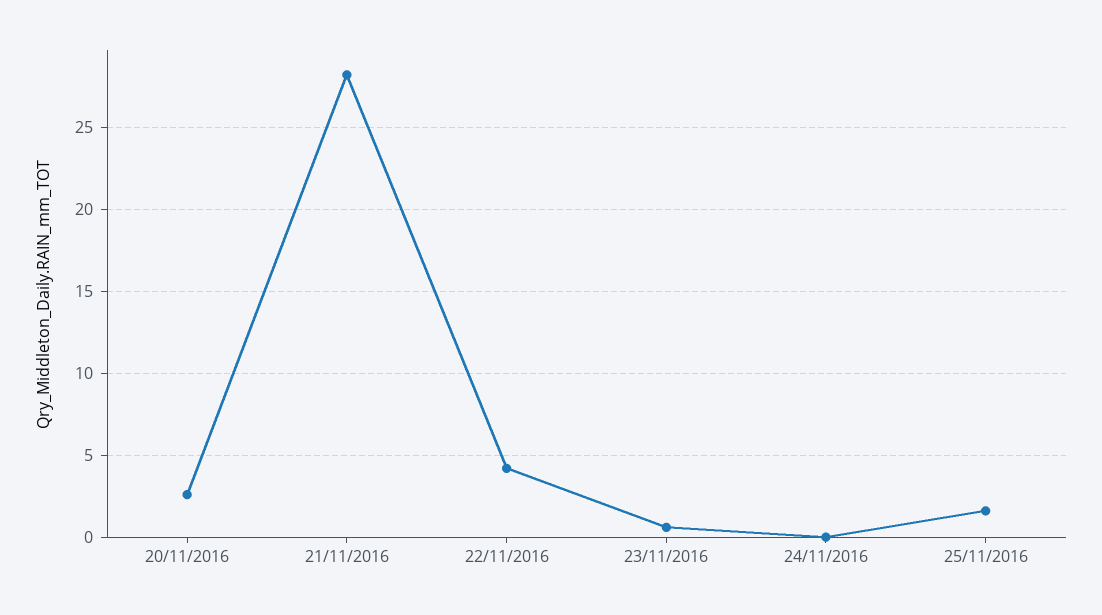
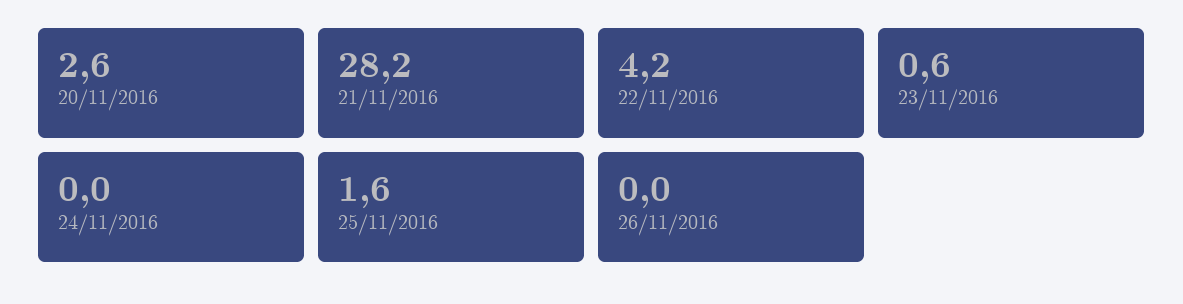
26/11/2016: none -> 0

